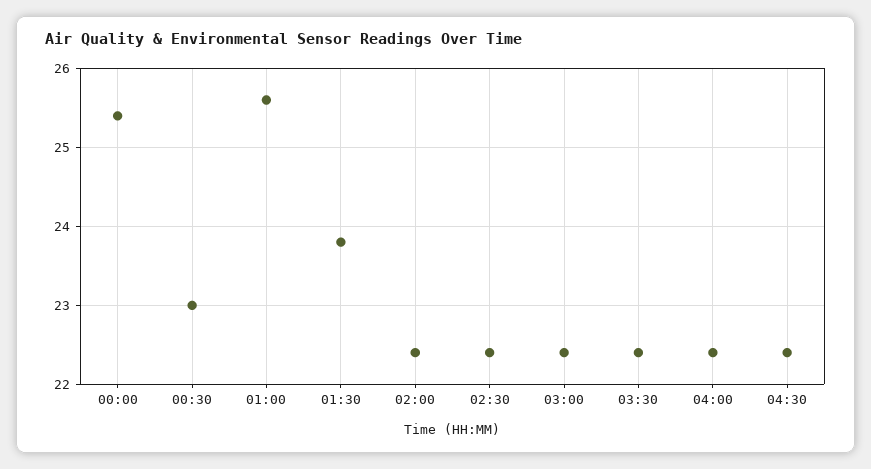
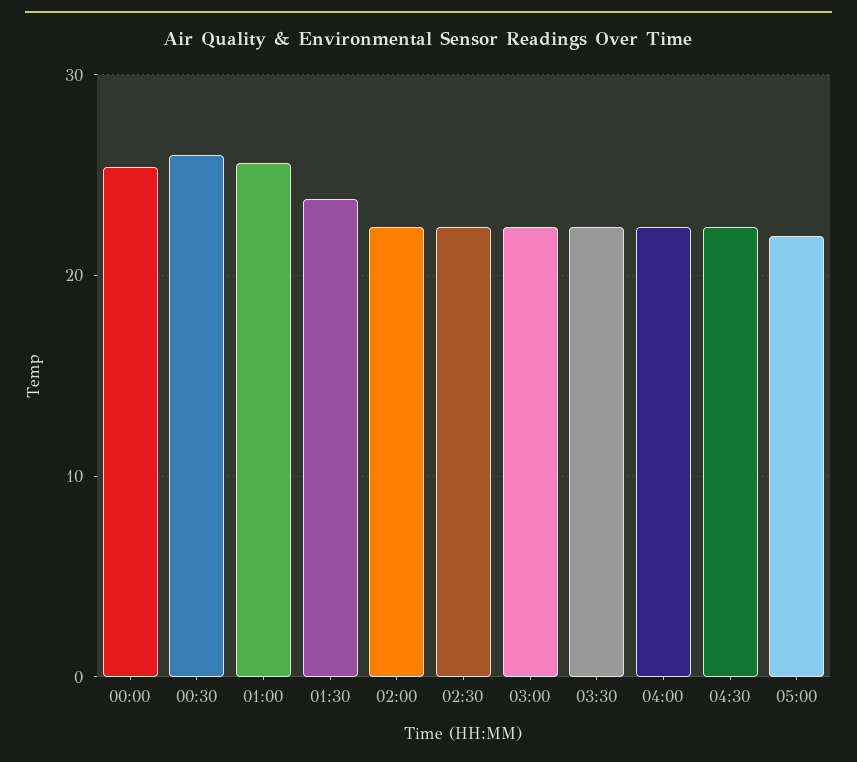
00:30: 23 -> 26
05:00: none -> 22

